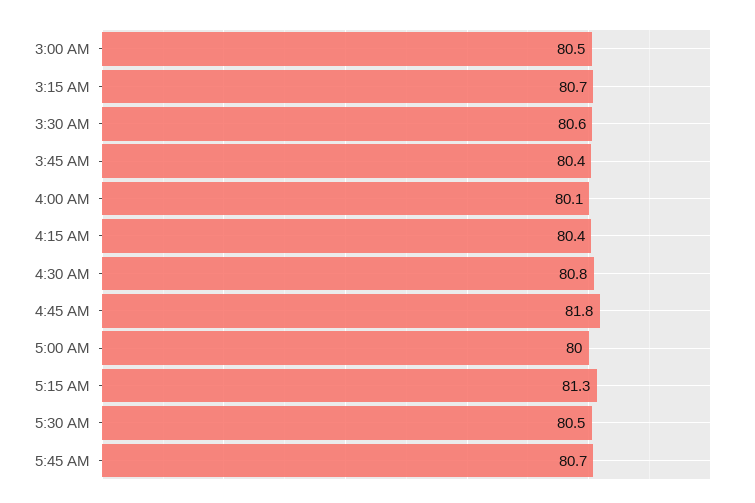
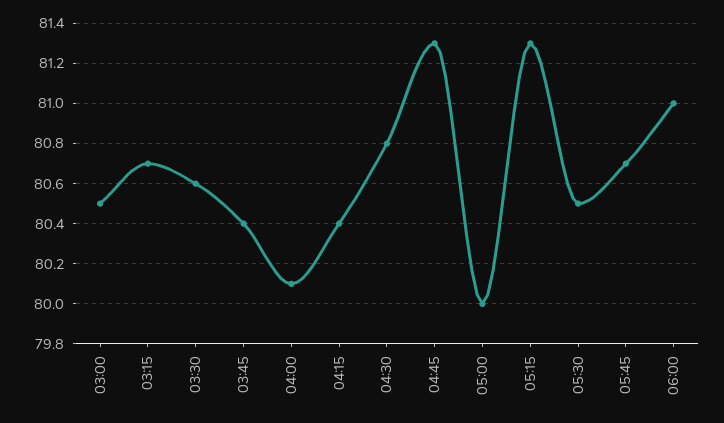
4:45 AM: 81.8 -> 81.3
06:00: none -> 81

